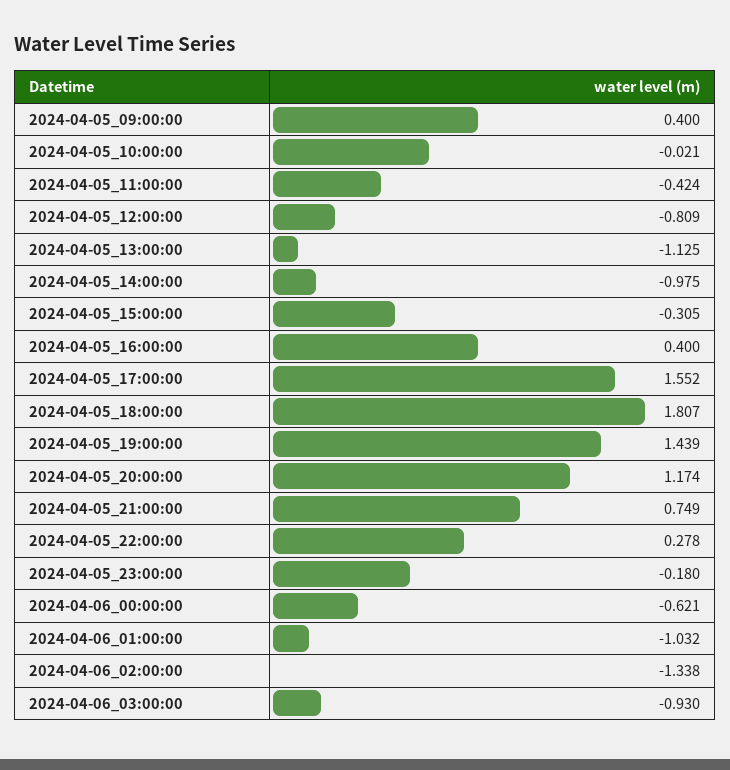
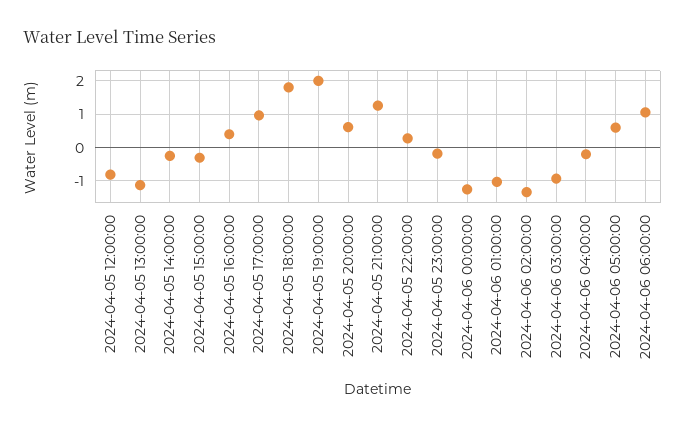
2024-04-05_09:00:00: 0.4 -> none
2024-04-05_10:00:00: -0.021 -> none
2024-04-05_11:00:00: -0.424 -> none
2024-04-05_14:00:00: -0.975 -> -0.2
2024-04-05_17:00:00: 1.552 -> 1
2024-04-05_19:00:00: 1.439 -> 2
2024-04-05_20:00:00: 1.174 -> 0.6
2024-04-05_21:00:00: 0.749 -> 1.2
2024-04-06_00:00:00: -0.621 -> -1.2
2024-04-06 04:00:00: none -> -0.2
2024-04-06 05:00:00: none -> 0.6
2024-04-06 06:00:00: none -> 1

